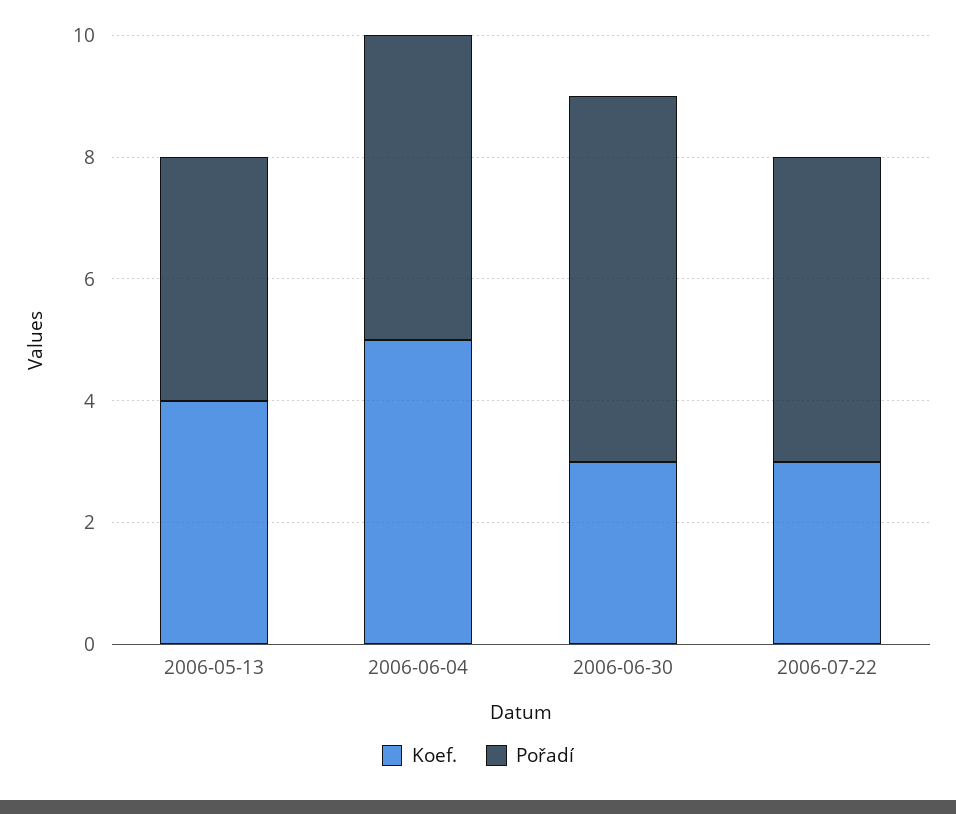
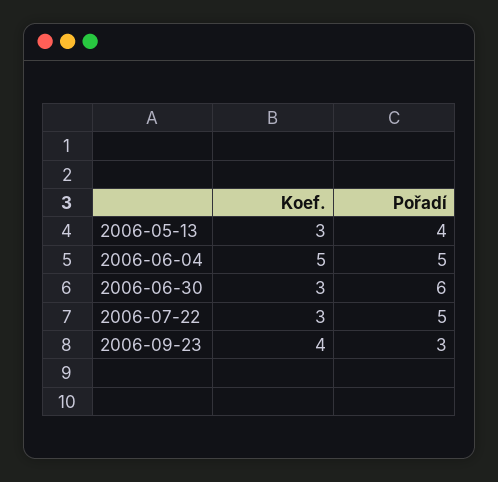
Koef., 2006-05-13: 4 -> 3
Koef., 2006-09-23: none -> 4
Pořadí, 2006-09-23: none -> 3

